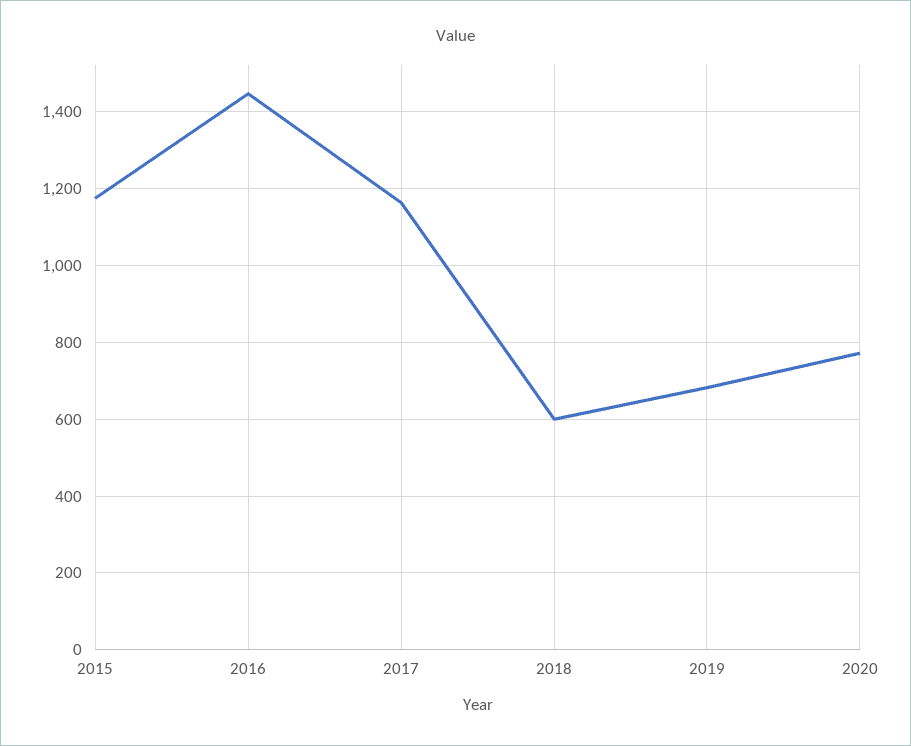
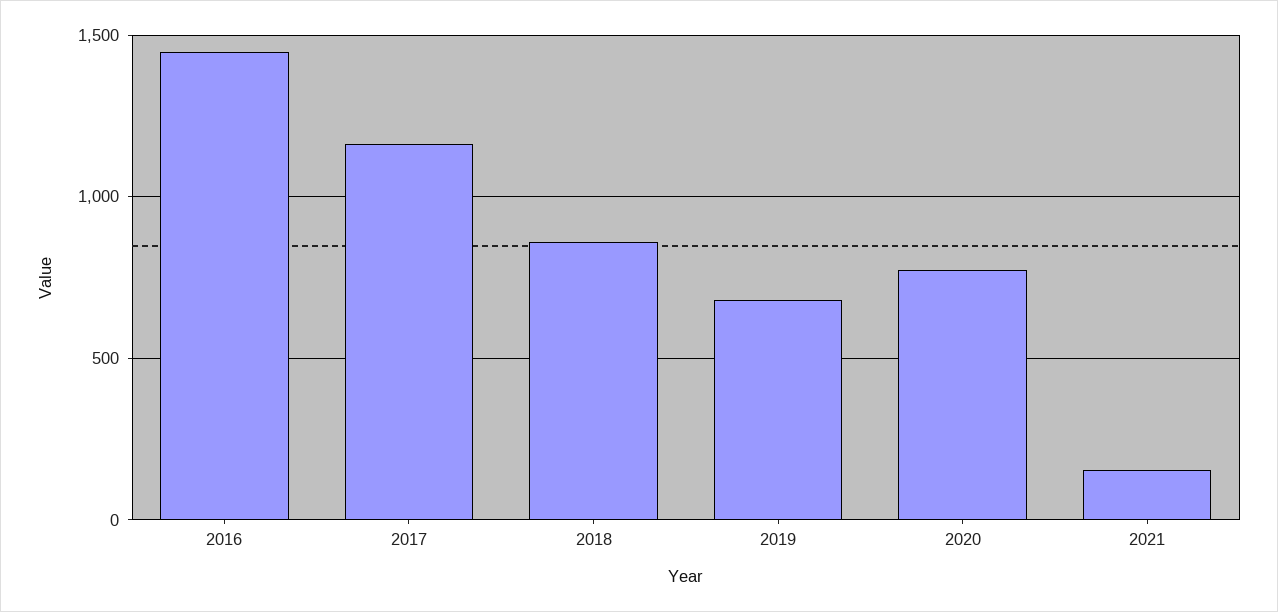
2015: 1180 -> none
2018: 600 -> 850
2021: none -> 150

